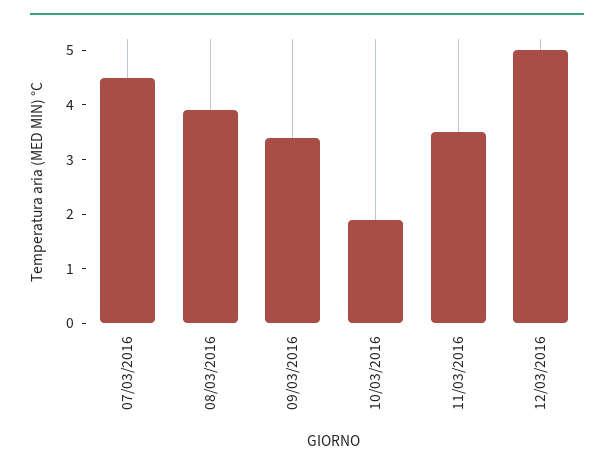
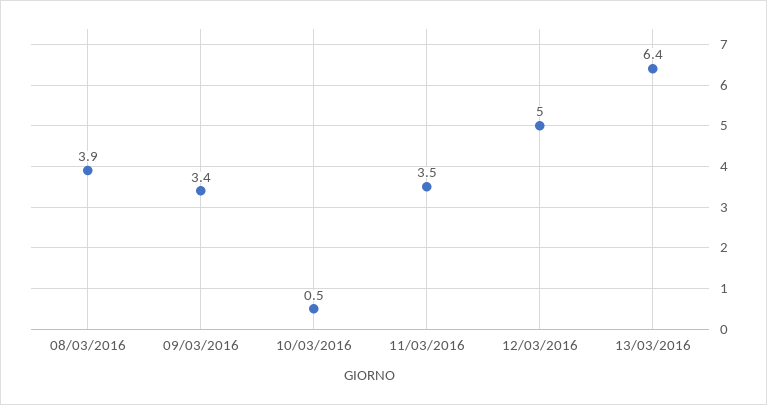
07/03/2016: 4.5 -> none
10/03/2016: 2 -> 0.5
13/03/2016: none -> 6.4

